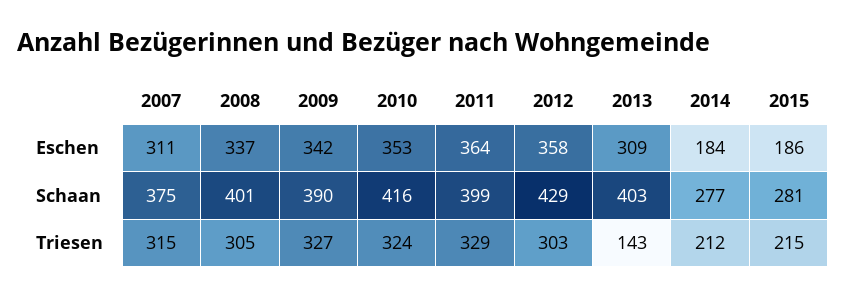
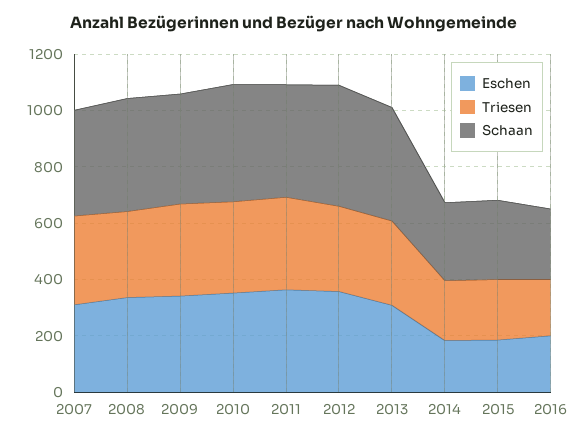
Triesen, 2013: 143 -> 300
Eschen, 2016: none -> 200
Triesen, 2016: none -> 200
Schaan, 2016: none -> 250

